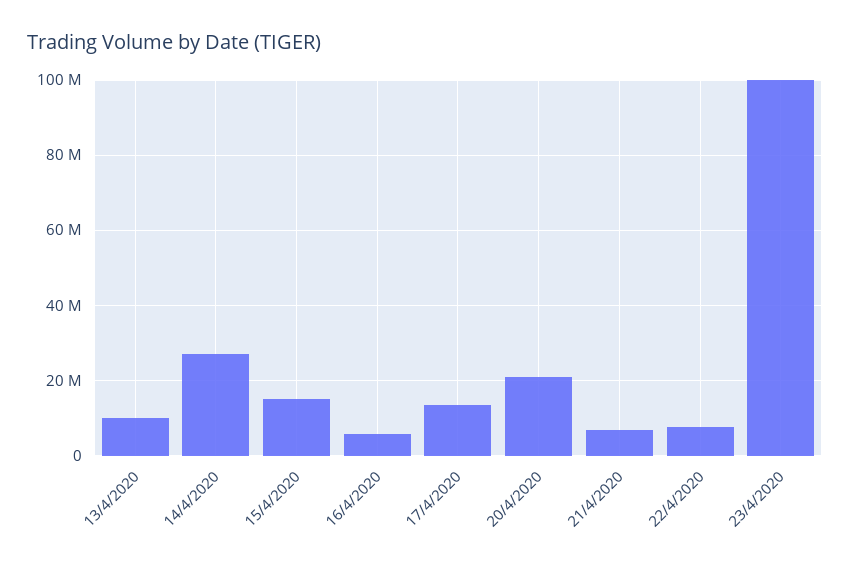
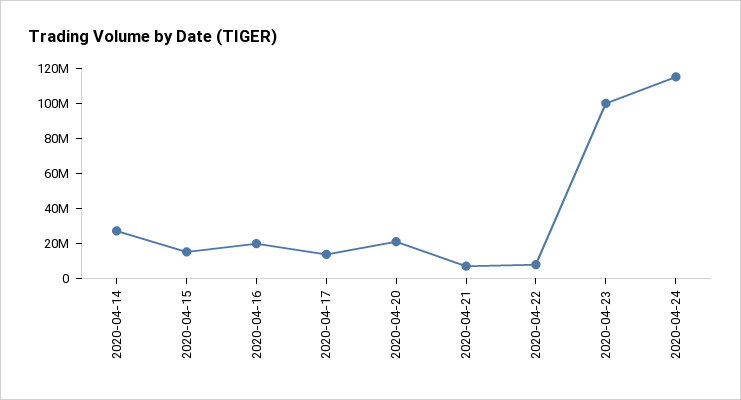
13/4/2020: 10000000 -> none
16/4/2020: 6000000 -> 20000000
2020-04-24: none -> 115000000

